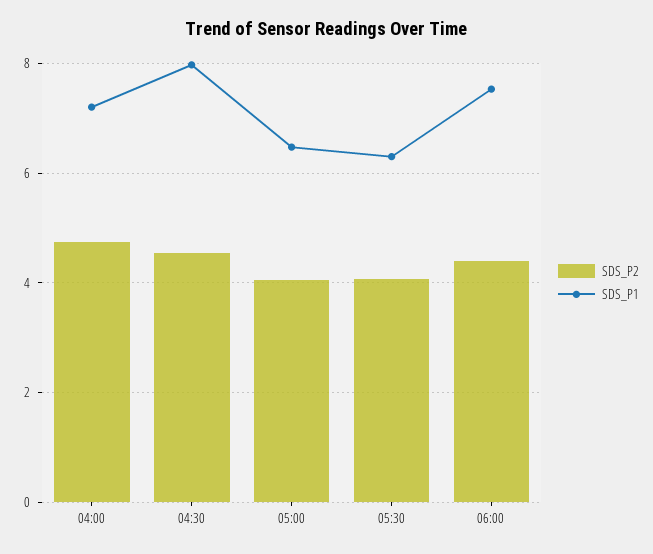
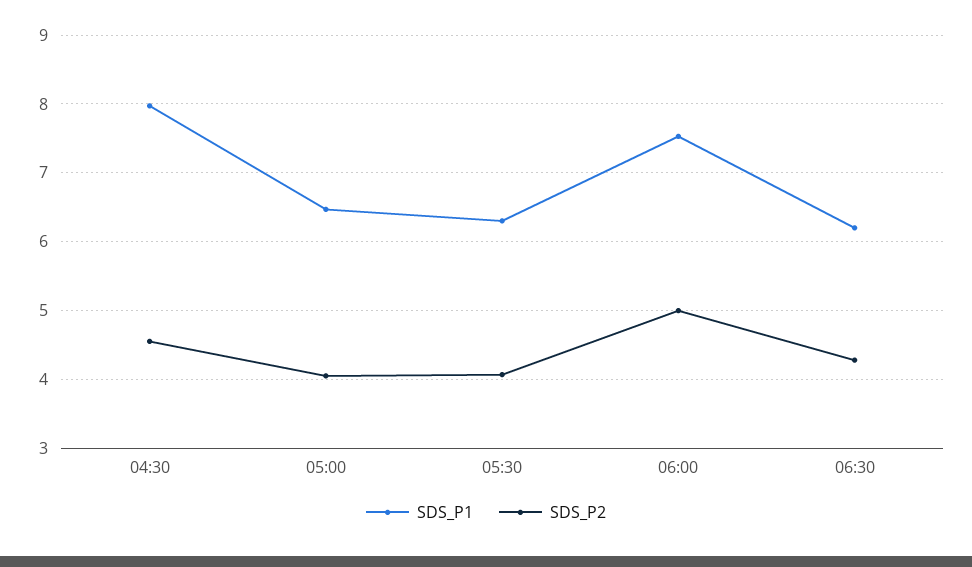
SDS_P2, 04:00: 4.8 -> none
SDS_P1, 04:00: 7.2 -> none
SDS_P2, 06:00: 4.4 -> 5
SDS_P1, 06:30: none -> 6.2
SDS_P2, 06:30: none -> 4.3

